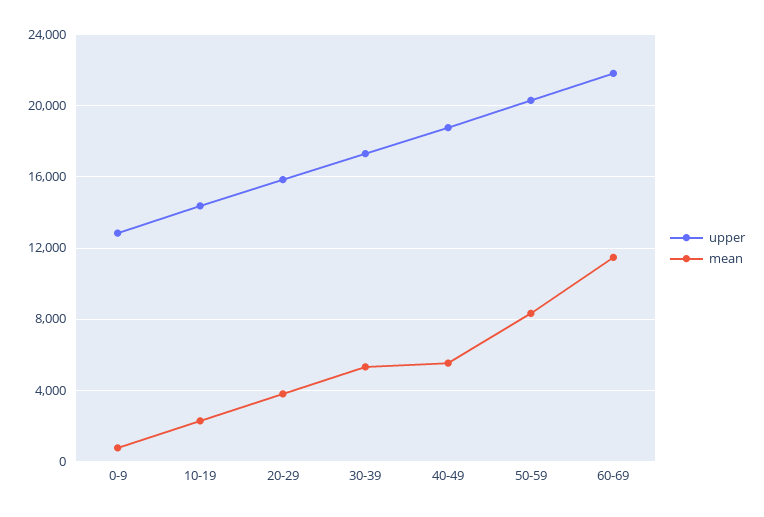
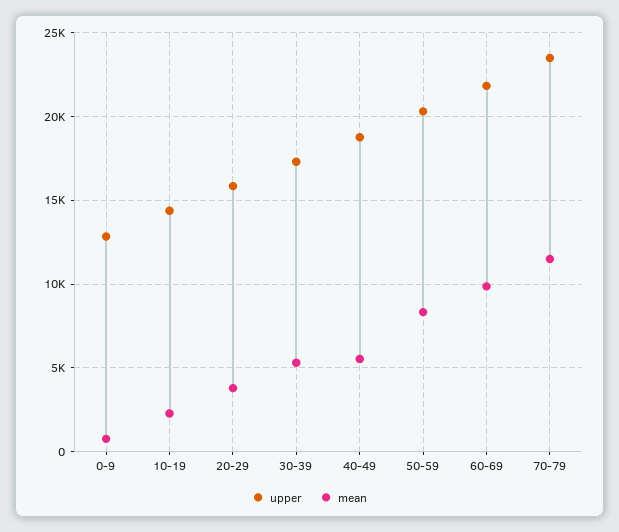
mean, 60-69: 11500 -> 10000
upper, 70-79: none -> 23500
mean, 70-79: none -> 11500

